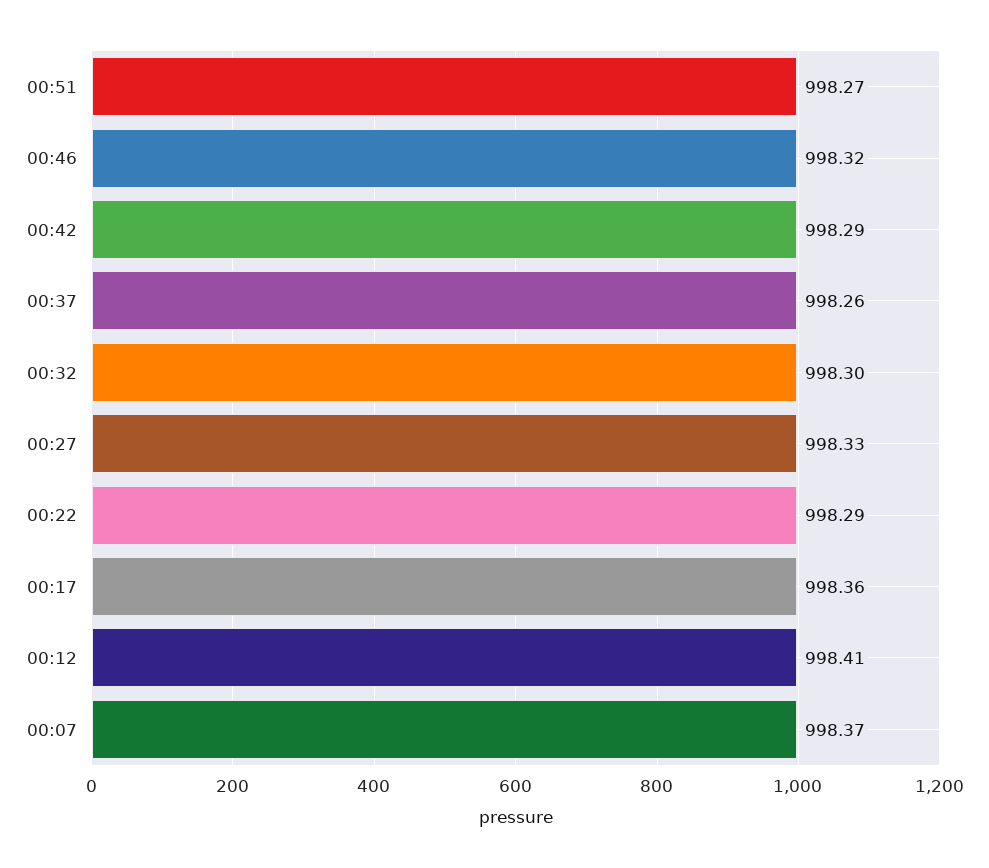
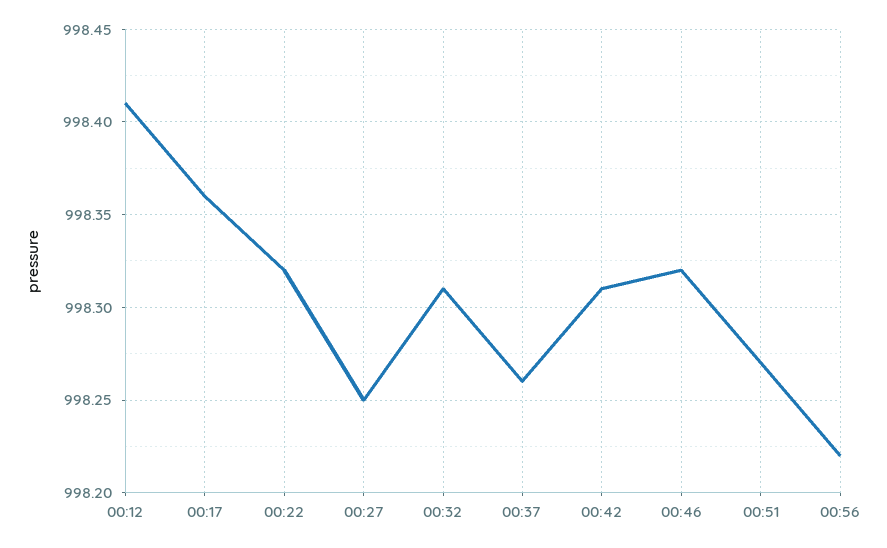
00:42: 998.29 -> 998.31
00:32: 998.3 -> 998.31
00:27: 998.33 -> 998.25
00:22: 998.29 -> 998.32
00:07: 998.37 -> none
00:56: none -> 998.22

